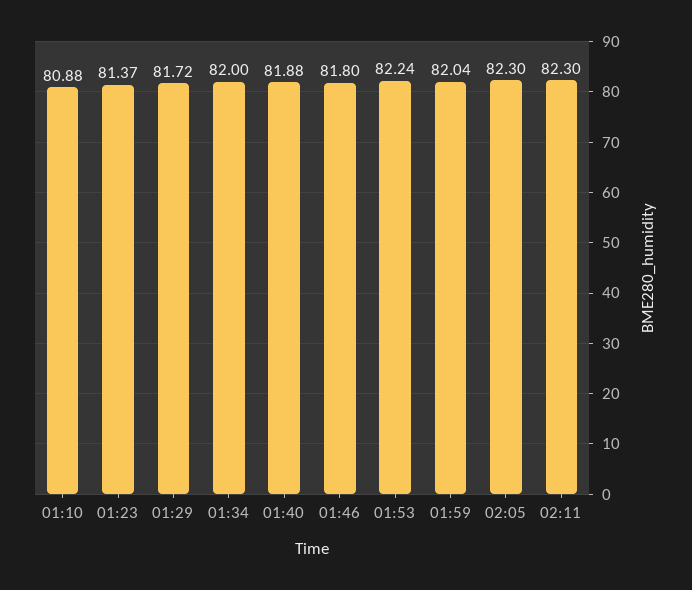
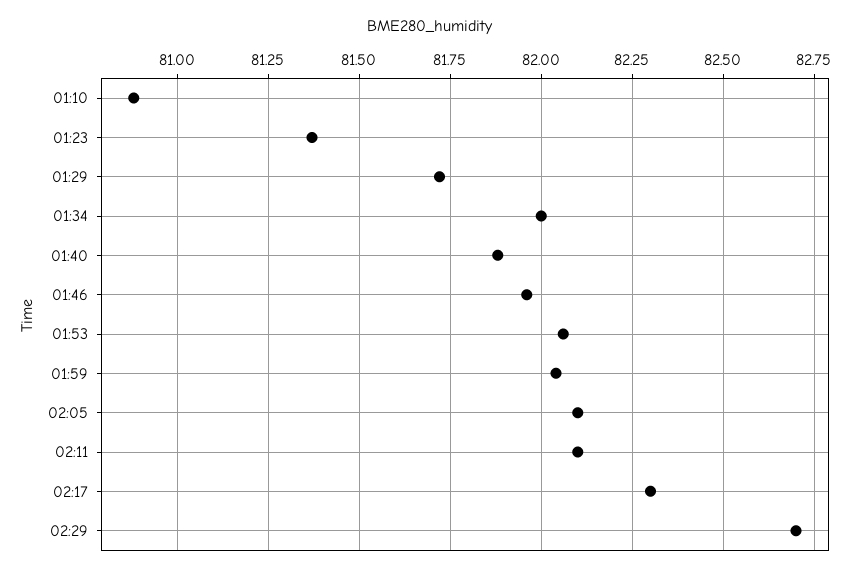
01:46: 81.8 -> 81.95
01:53: 82.24 -> 82.05
02:05: 82.3 -> 82.1
02:11: 82.3 -> 82.1
02:17: none -> 82.3
02:29: none -> 82.7

